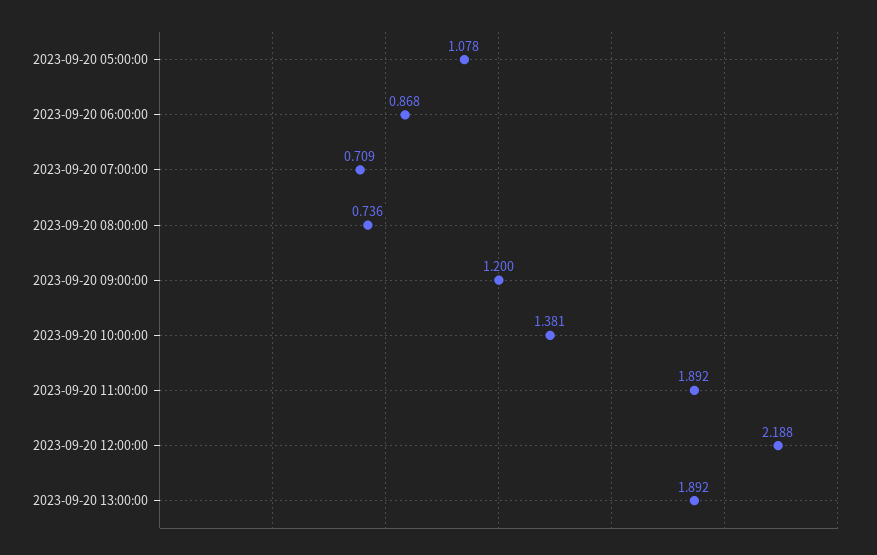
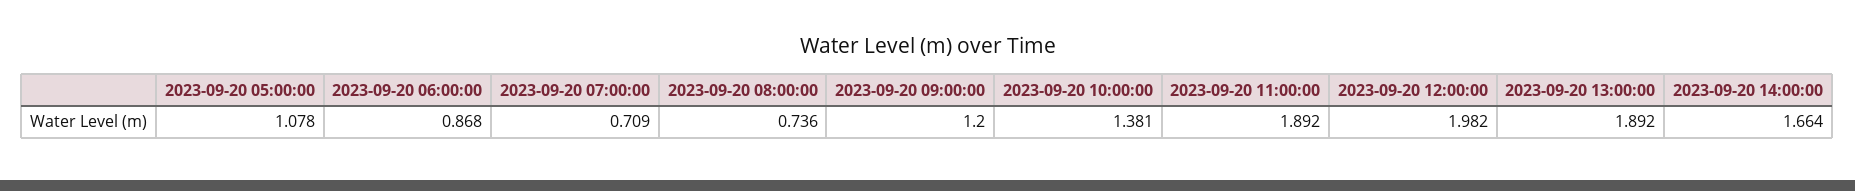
2023-09-20 12:00:00: 2.188 -> 1.982
2023-09-20 14:00:00: none -> 1.664

